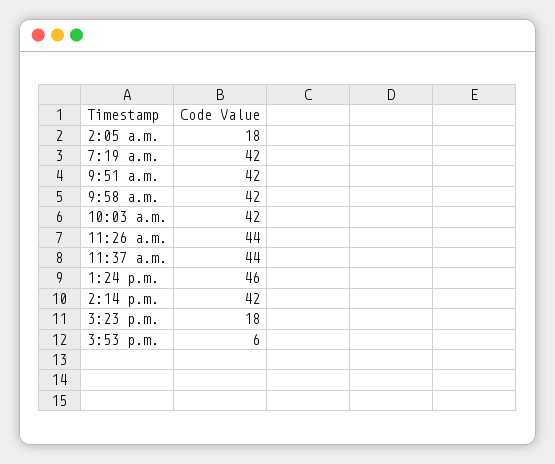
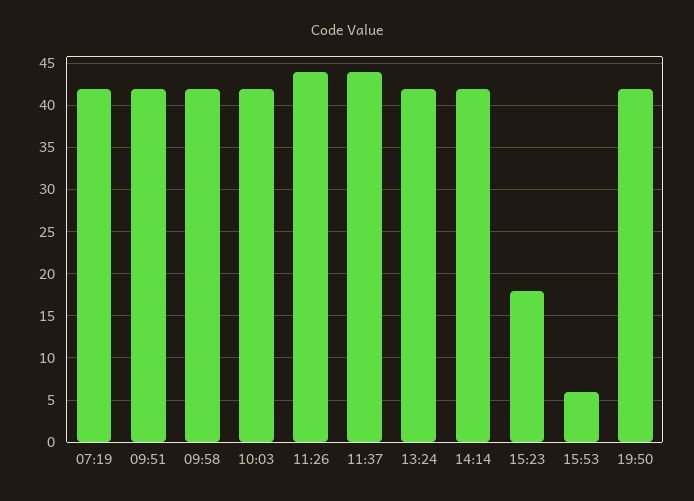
2:05 a.m.: 18 -> none
1:24 p.m.: 46 -> 42
19:50: none -> 42

